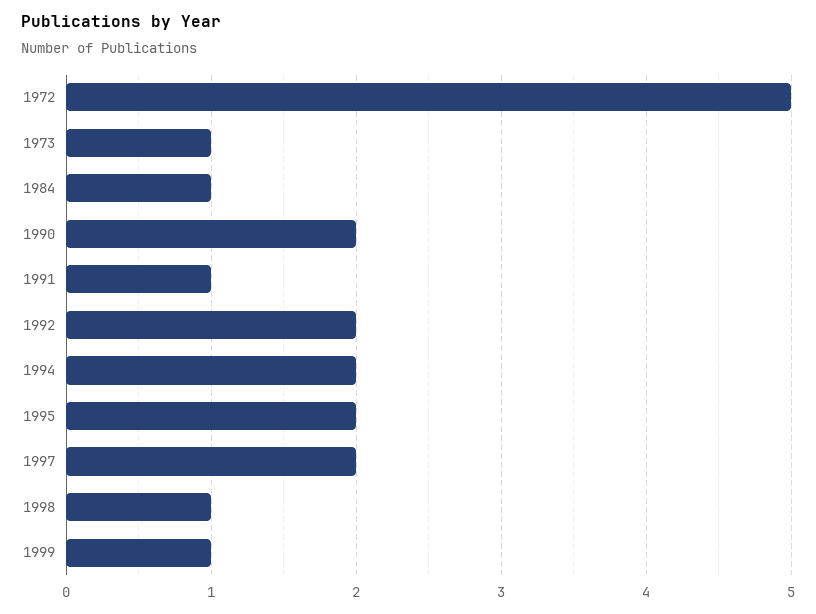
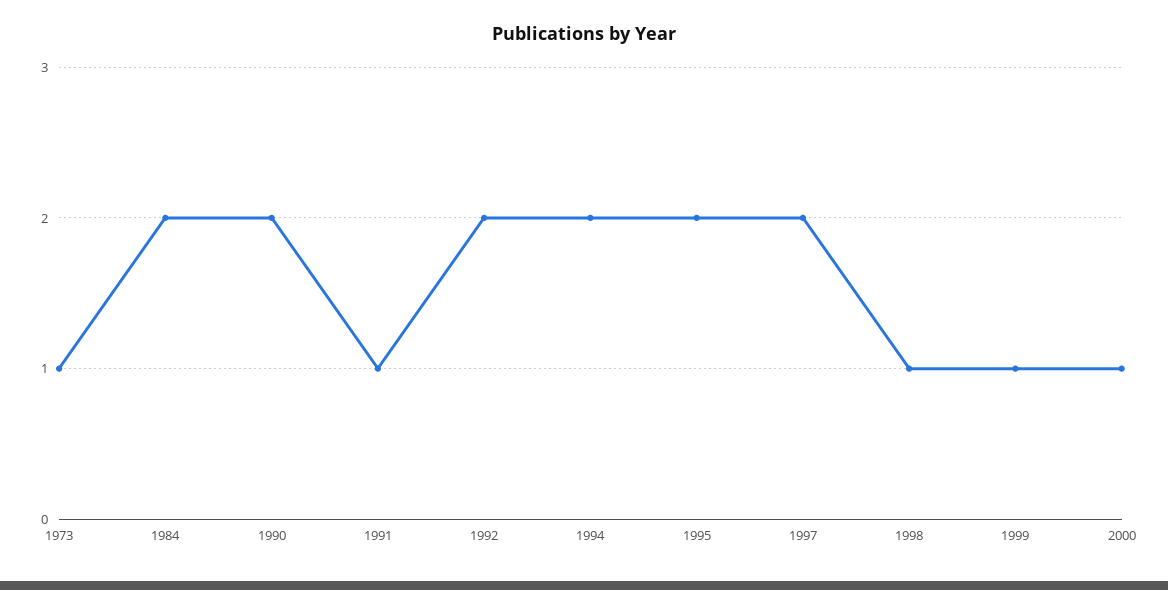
1972: 5 -> none
1984: 1 -> 2
2000: none -> 1

